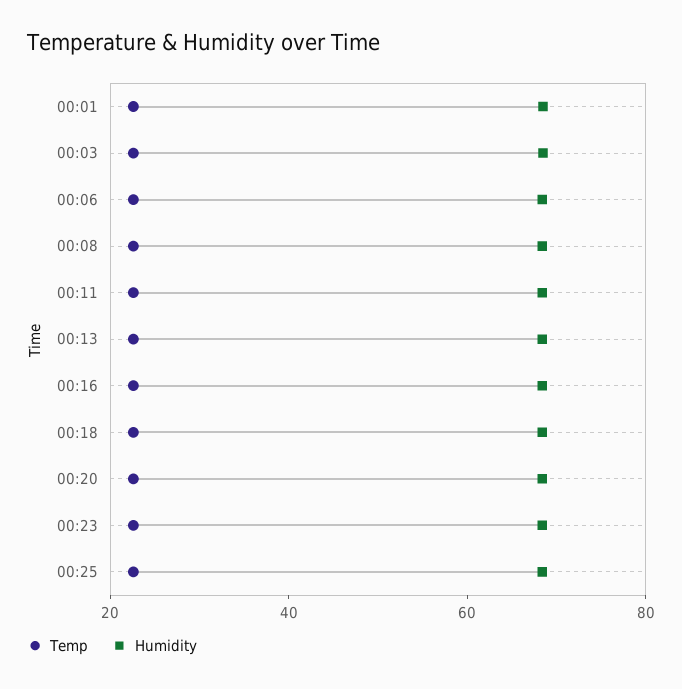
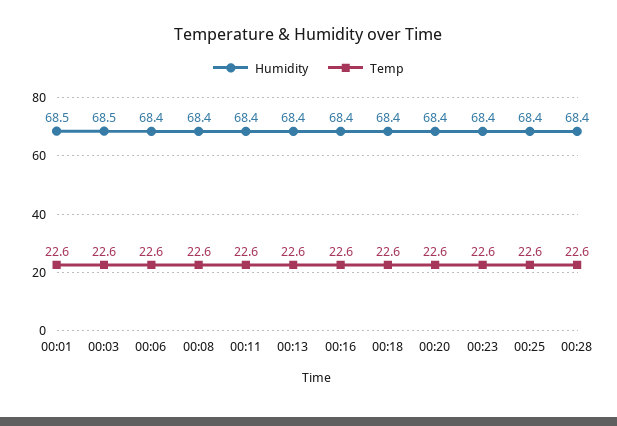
Humidity, 00:28: none -> 68.4
Temp, 00:28: none -> 22.6

